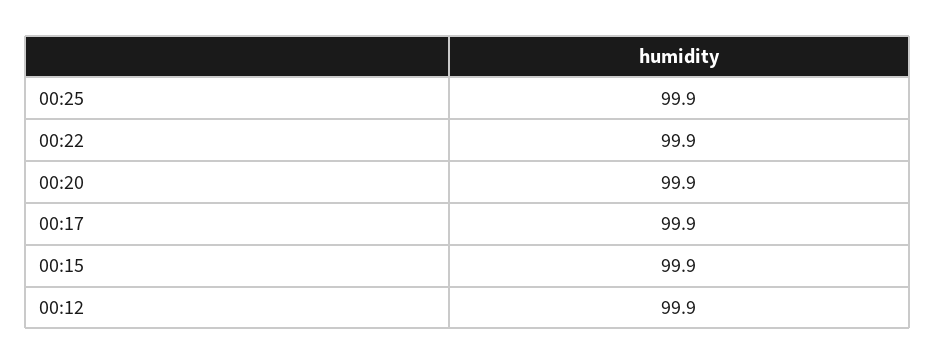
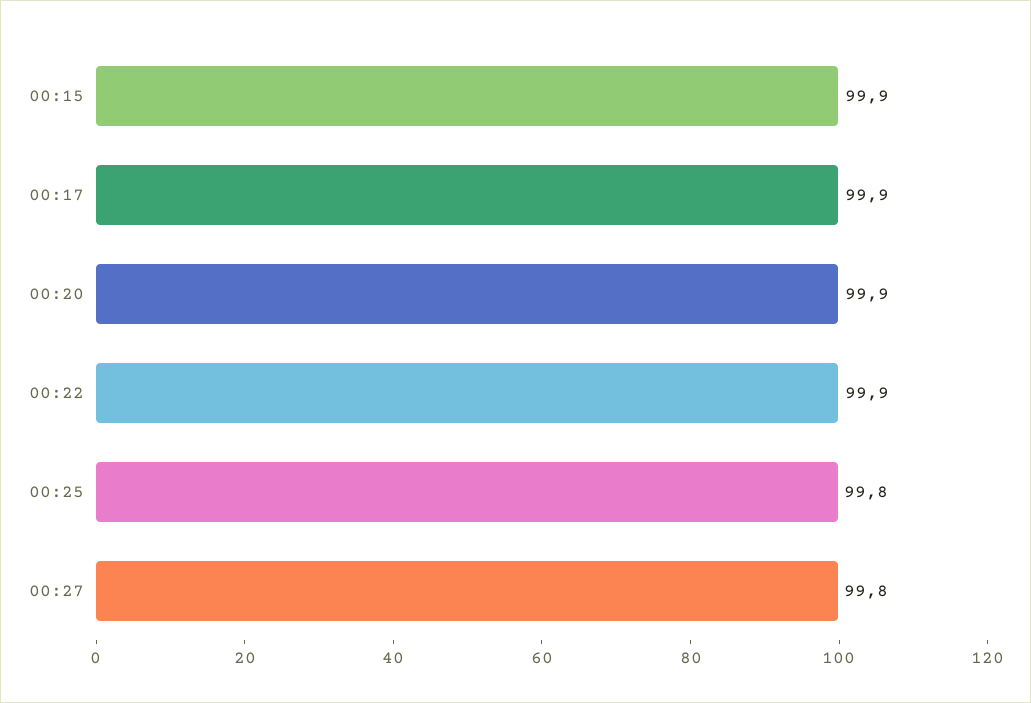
00:25: 99.9 -> 99.8
00:12: 99.9 -> none
00:27: none -> 99.8

